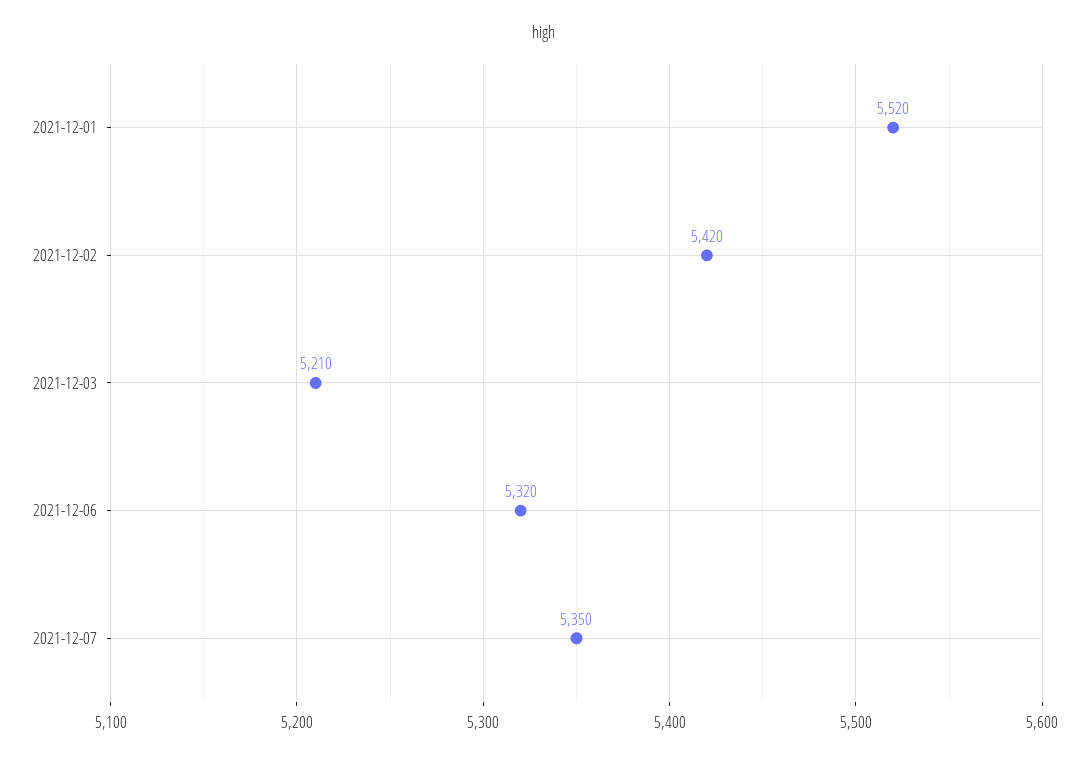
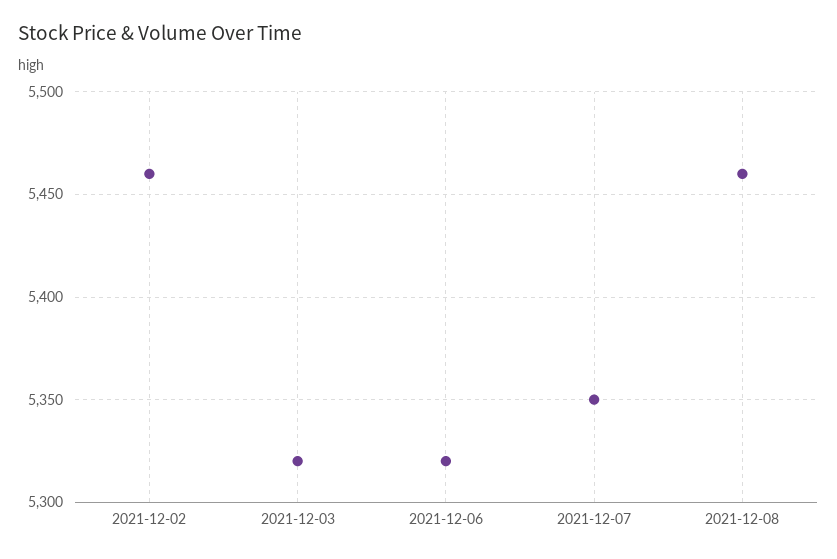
2021-12-01: 5520 -> none
2021-12-02: 5420 -> 5460
2021-12-03: 5210 -> 5320
2021-12-08: none -> 5460

